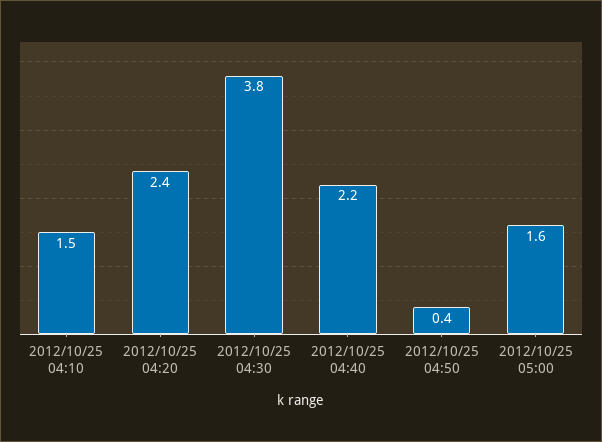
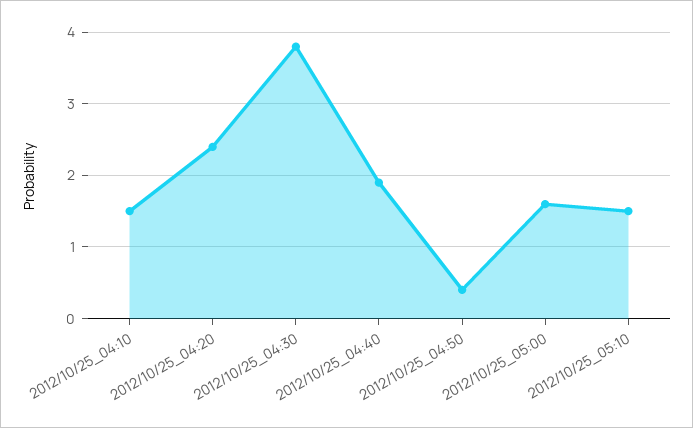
2012/10/25 04:40: 2.2 -> 1.9
2012/10/25_05:10: none -> 1.5

